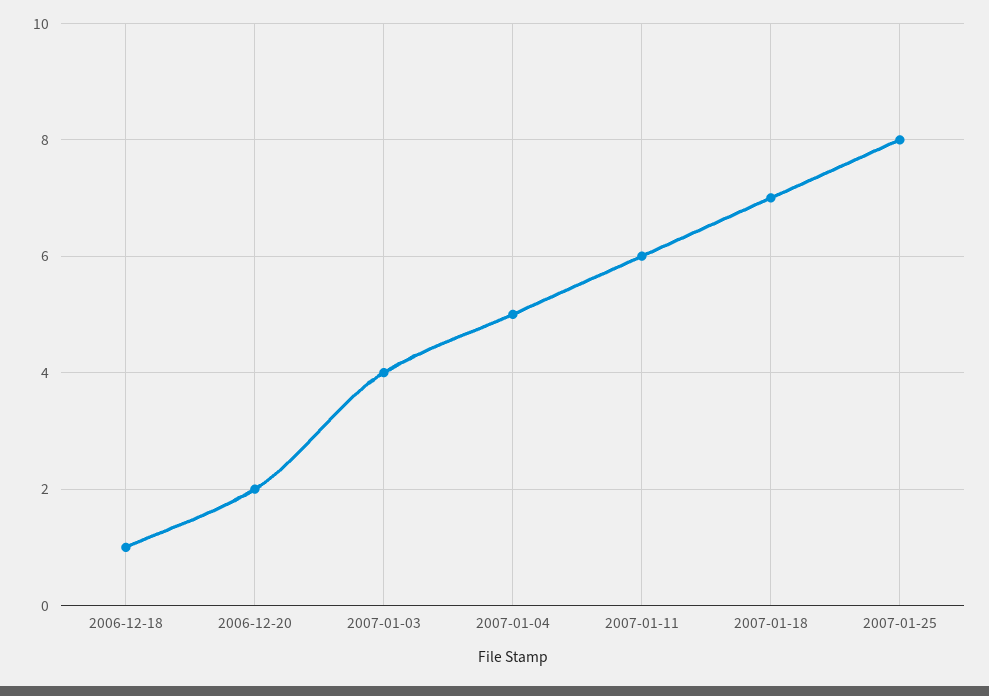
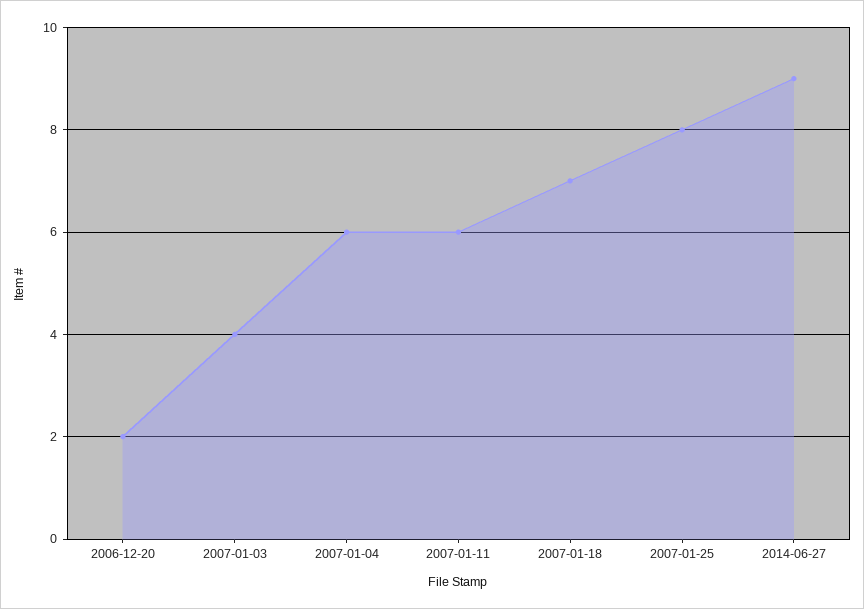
2006-12-18: 1 -> none
2007-01-04: 5 -> 6
2014-06-27: none -> 9

